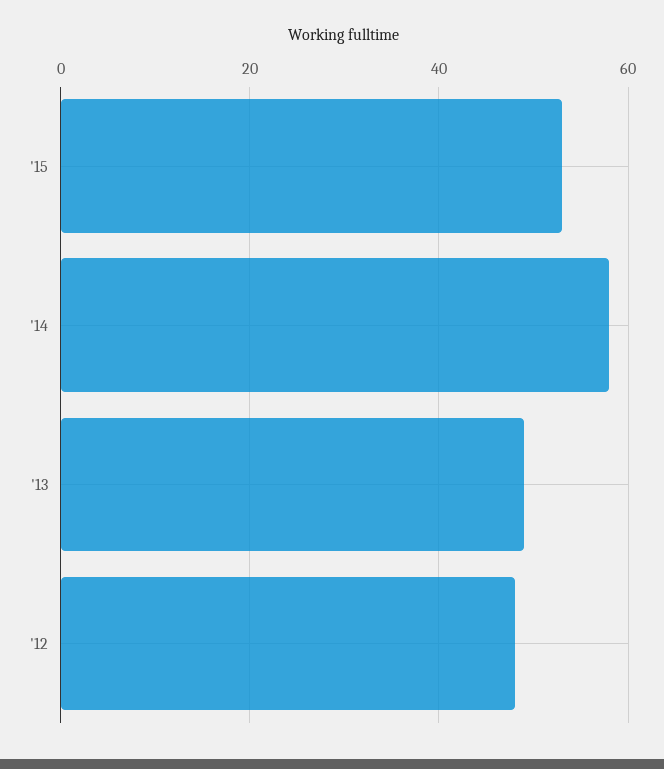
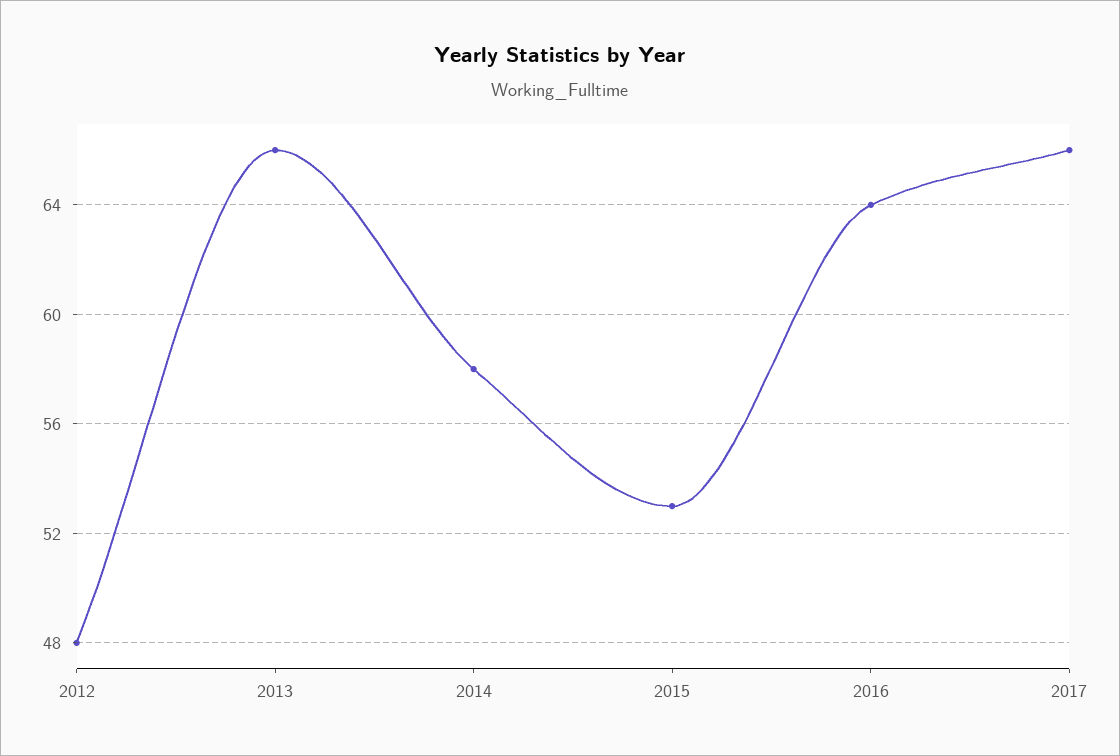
'13: 50 -> 66
2016: none -> 64
2017: none -> 66

